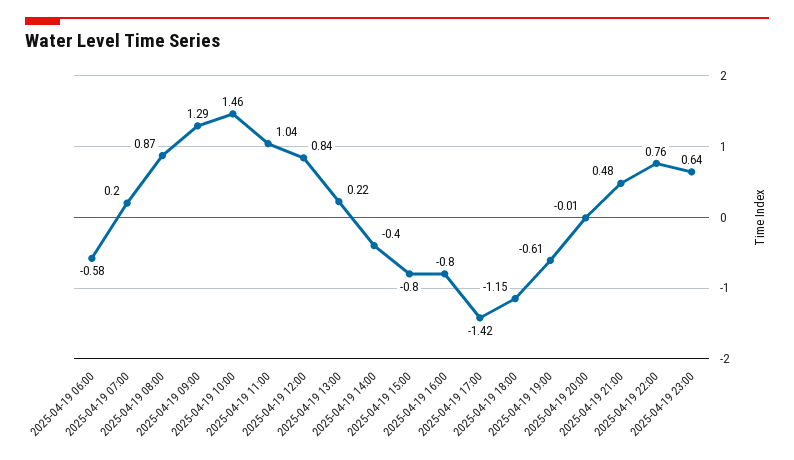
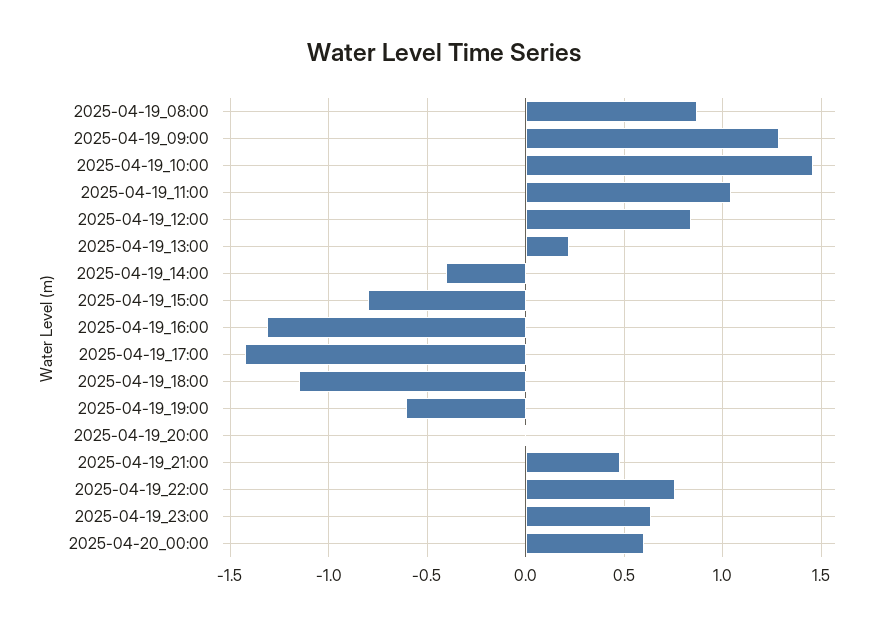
2025-04-19 06:00: -0.58 -> none
2025-04-19 07:00: 0.2 -> none
2025-04-19 16:00: -0.8 -> -1.3
2025-04-20_00:00: none -> 0.6

